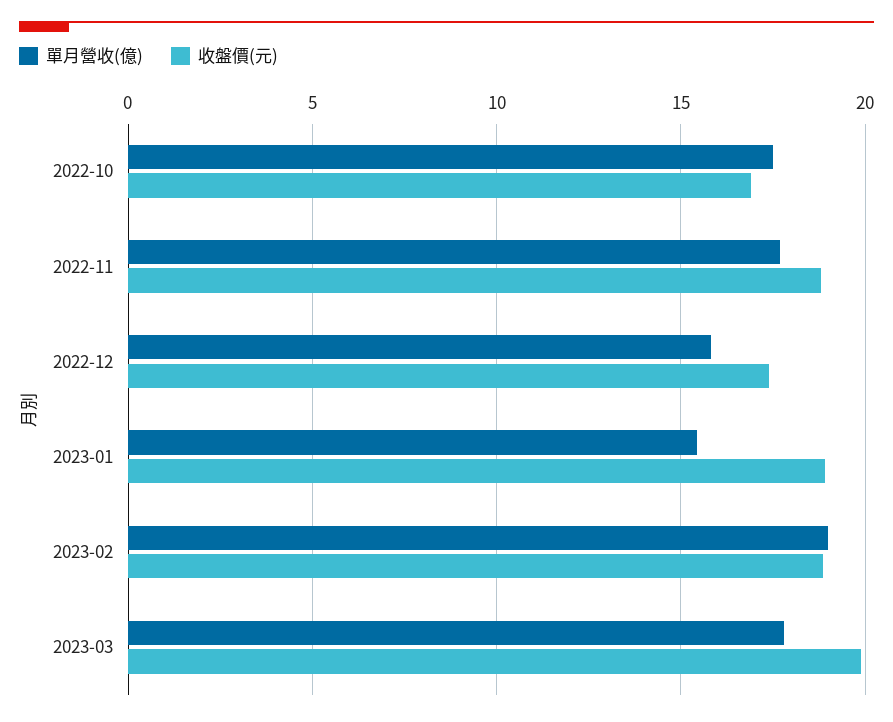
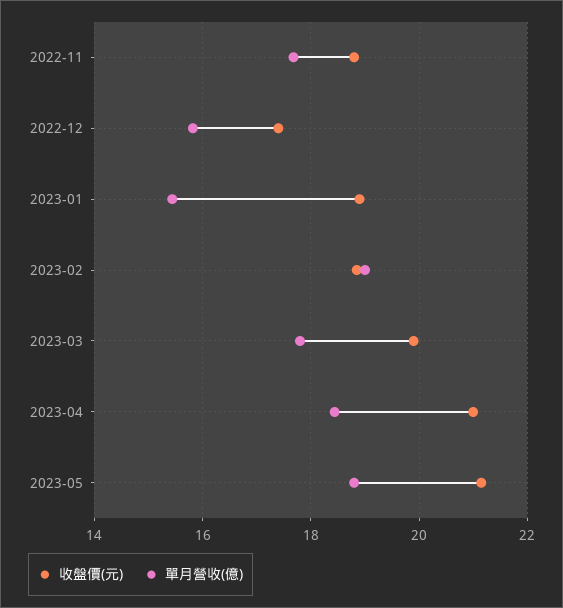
單月營收(億), 2022-10: 17.5 -> none
收盤價(元), 2022-10: 17 -> none
收盤價(元), 2023-04: none -> 21
單月營收(億), 2023-04: none -> 18.4
收盤價(元), 2023-05: none -> 21.2
單月營收(億), 2023-05: none -> 18.8

